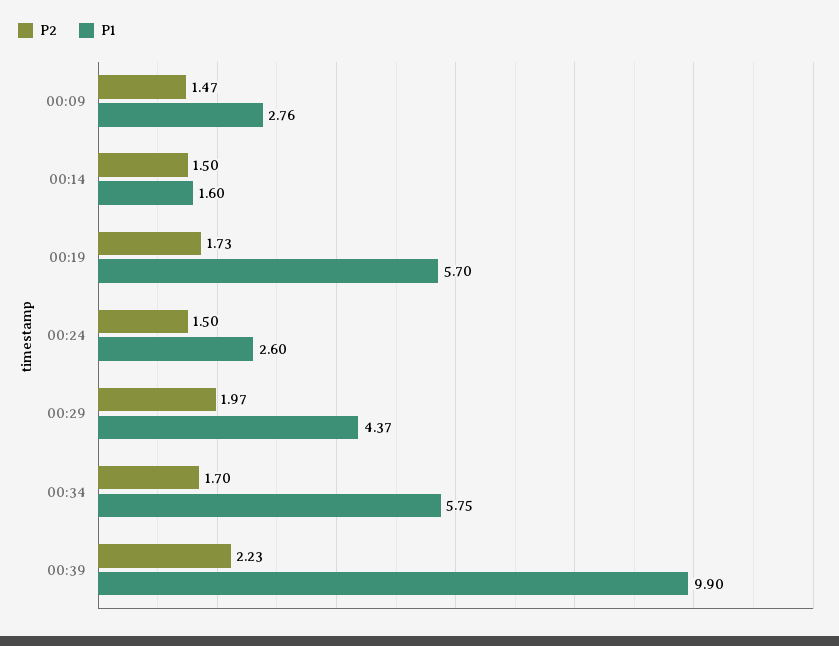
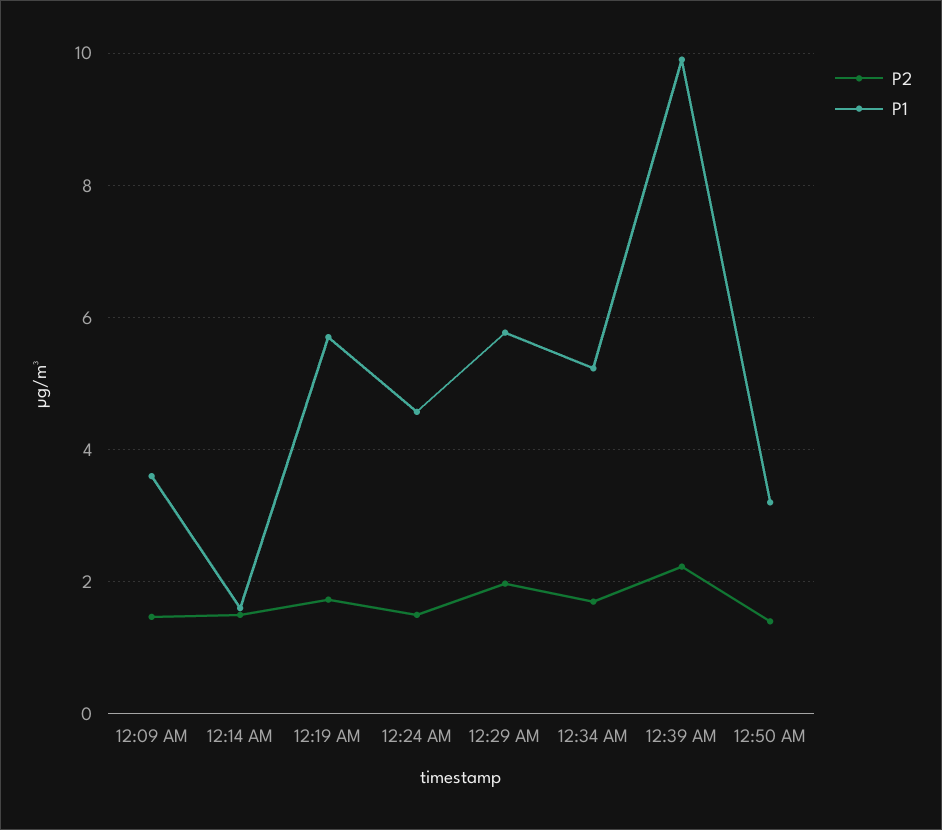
P1, 00:09: 2.76 -> 3.6
P1, 00:24: 2.6 -> 4.6
P1, 00:29: 4.37 -> 5.8
P1, 00:34: 5.75 -> 5.2
P2, 12:50 AM: none -> 1.4
P1, 12:50 AM: none -> 3.2

